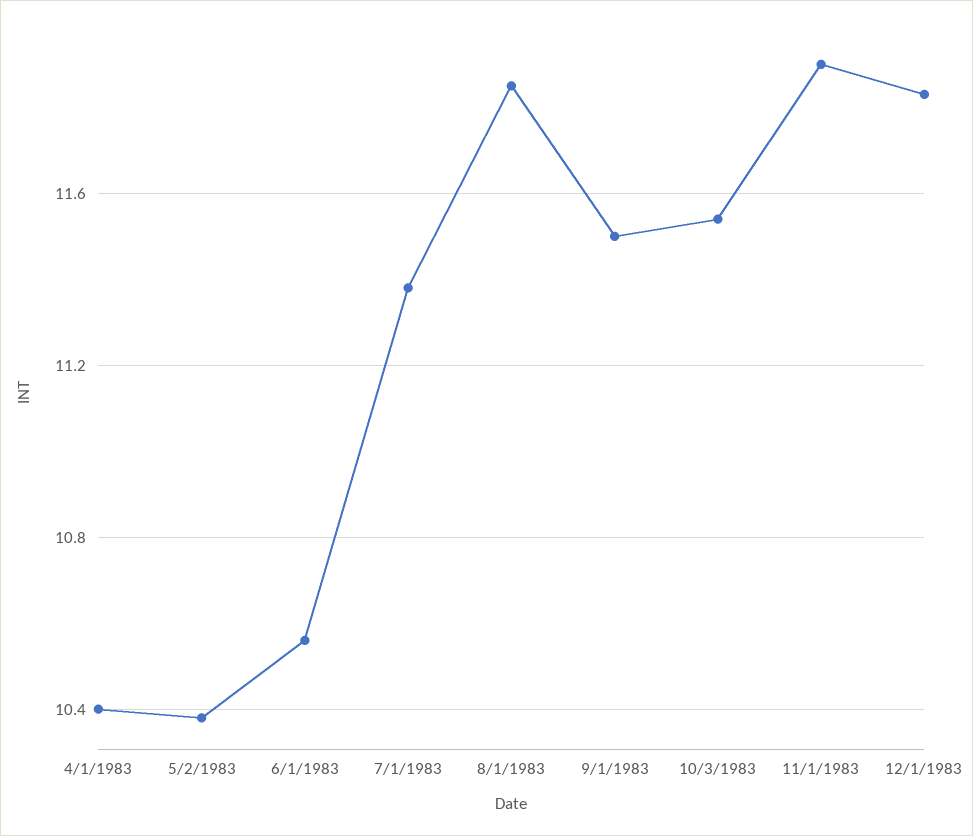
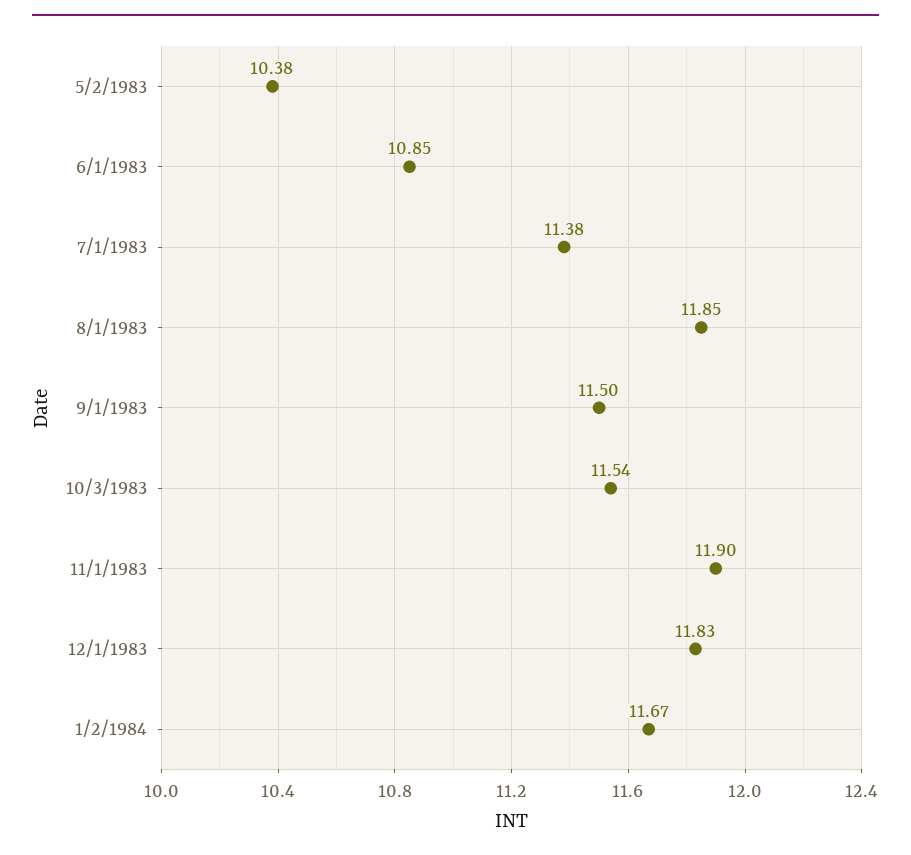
4/1/1983: 10.4 -> none
6/1/1983: 10.55 -> 10.85
1/2/1984: none -> 11.67

